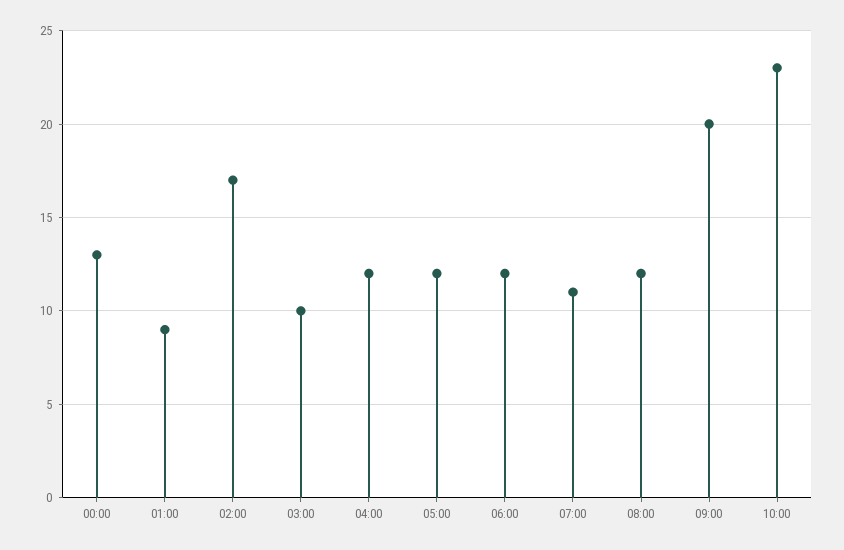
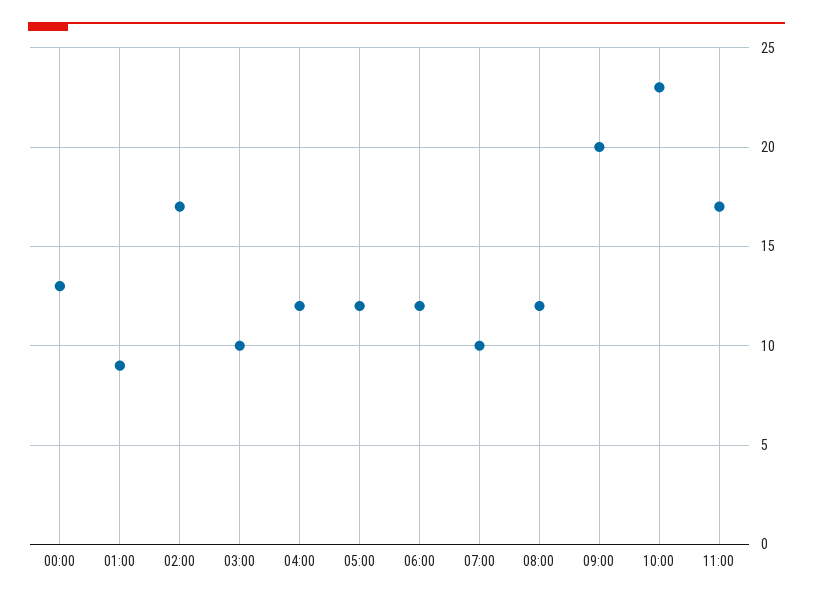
07:00: 11 -> 10
11:00: none -> 17

